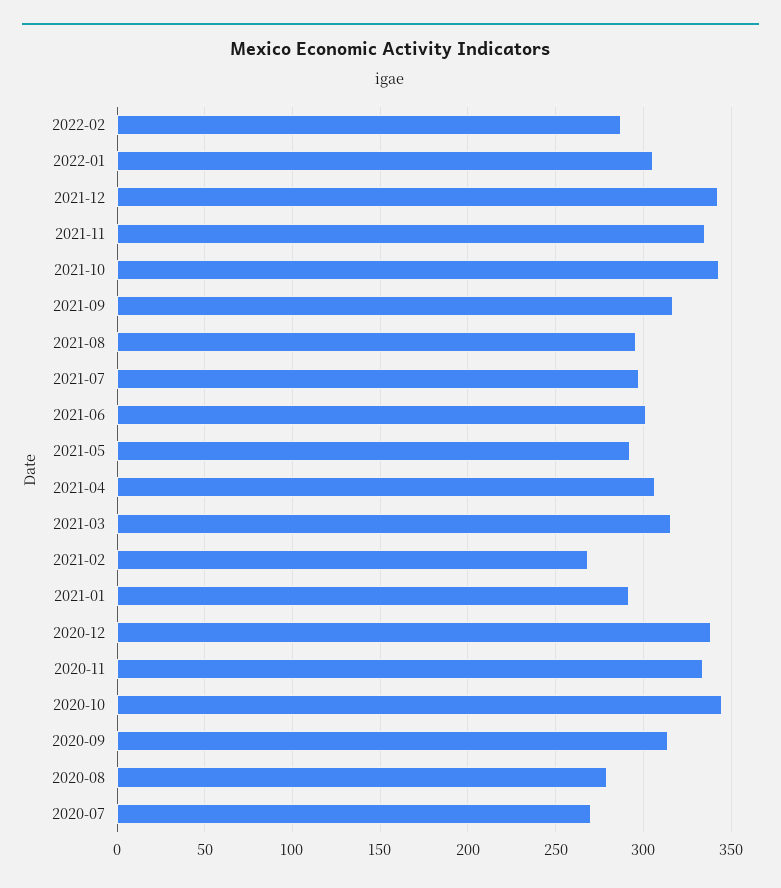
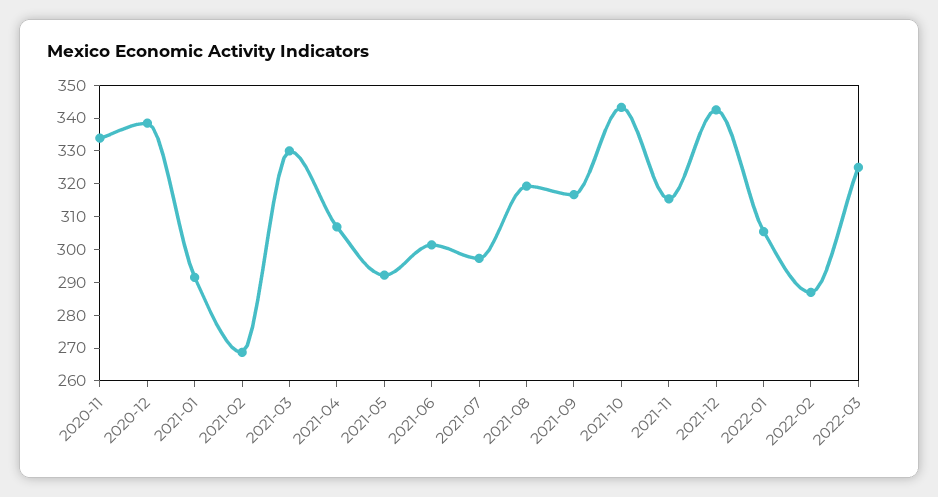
2021-11: 335 -> 315
2021-08: 295 -> 320
2021-03: 315 -> 330
2020-10: 345 -> none
2020-09: 315 -> none
2020-08: 280 -> none
2020-07: 270 -> none
2022-03: none -> 325

